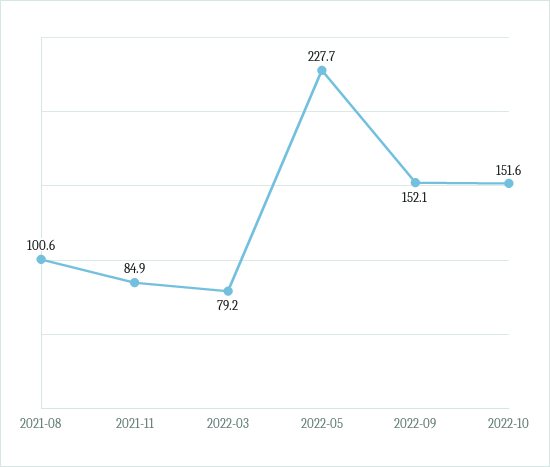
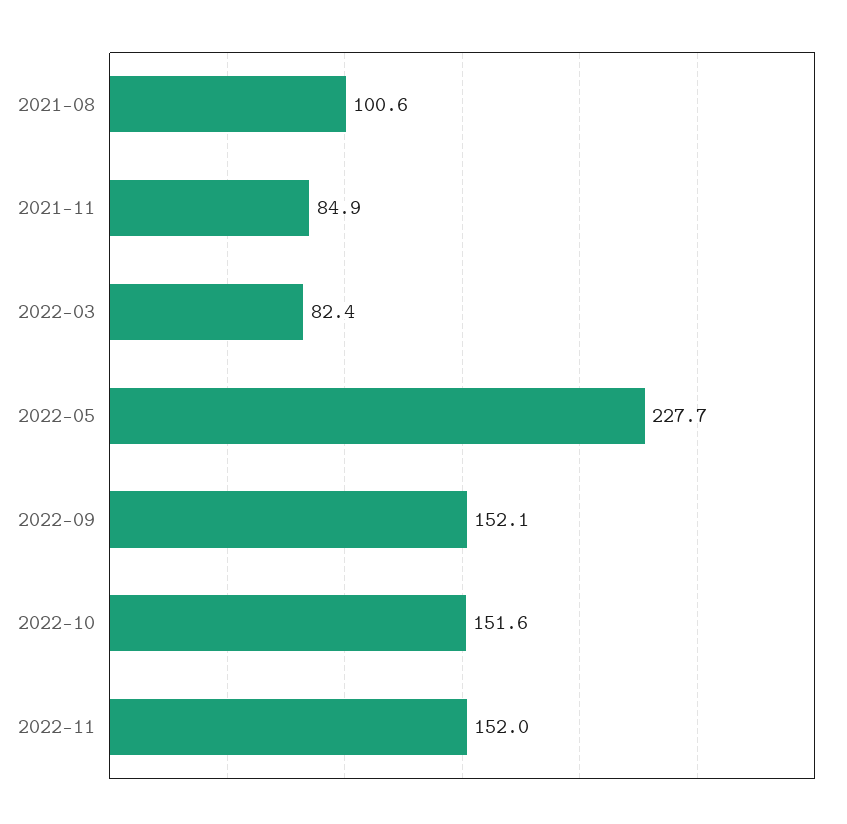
2022-03: 79.2 -> 82.4
2022-11: none -> 152

